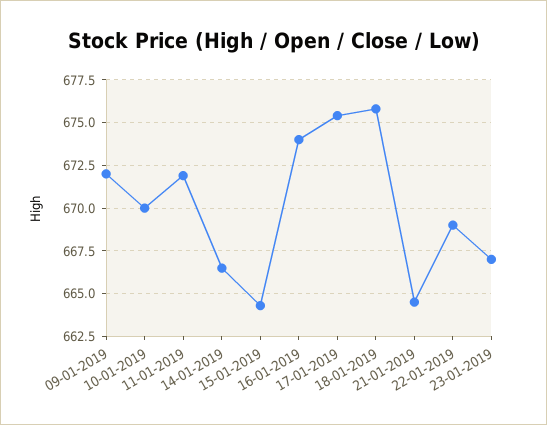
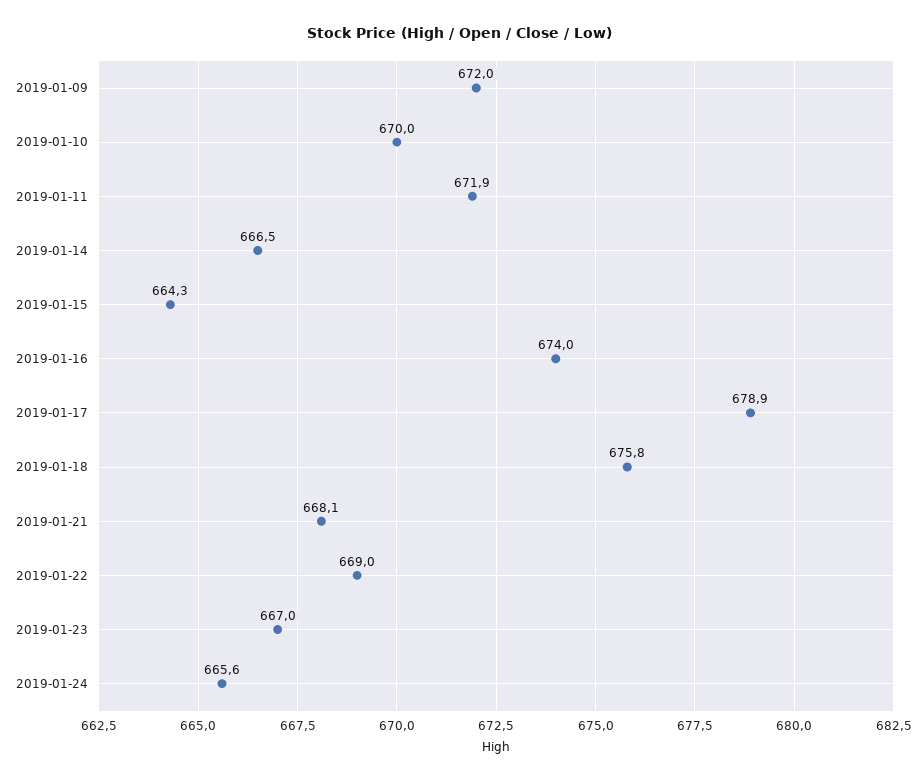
17-01-2019: 675.5 -> 678.9
21-01-2019: 664.5 -> 668.1
2019-01-24: none -> 665.6

